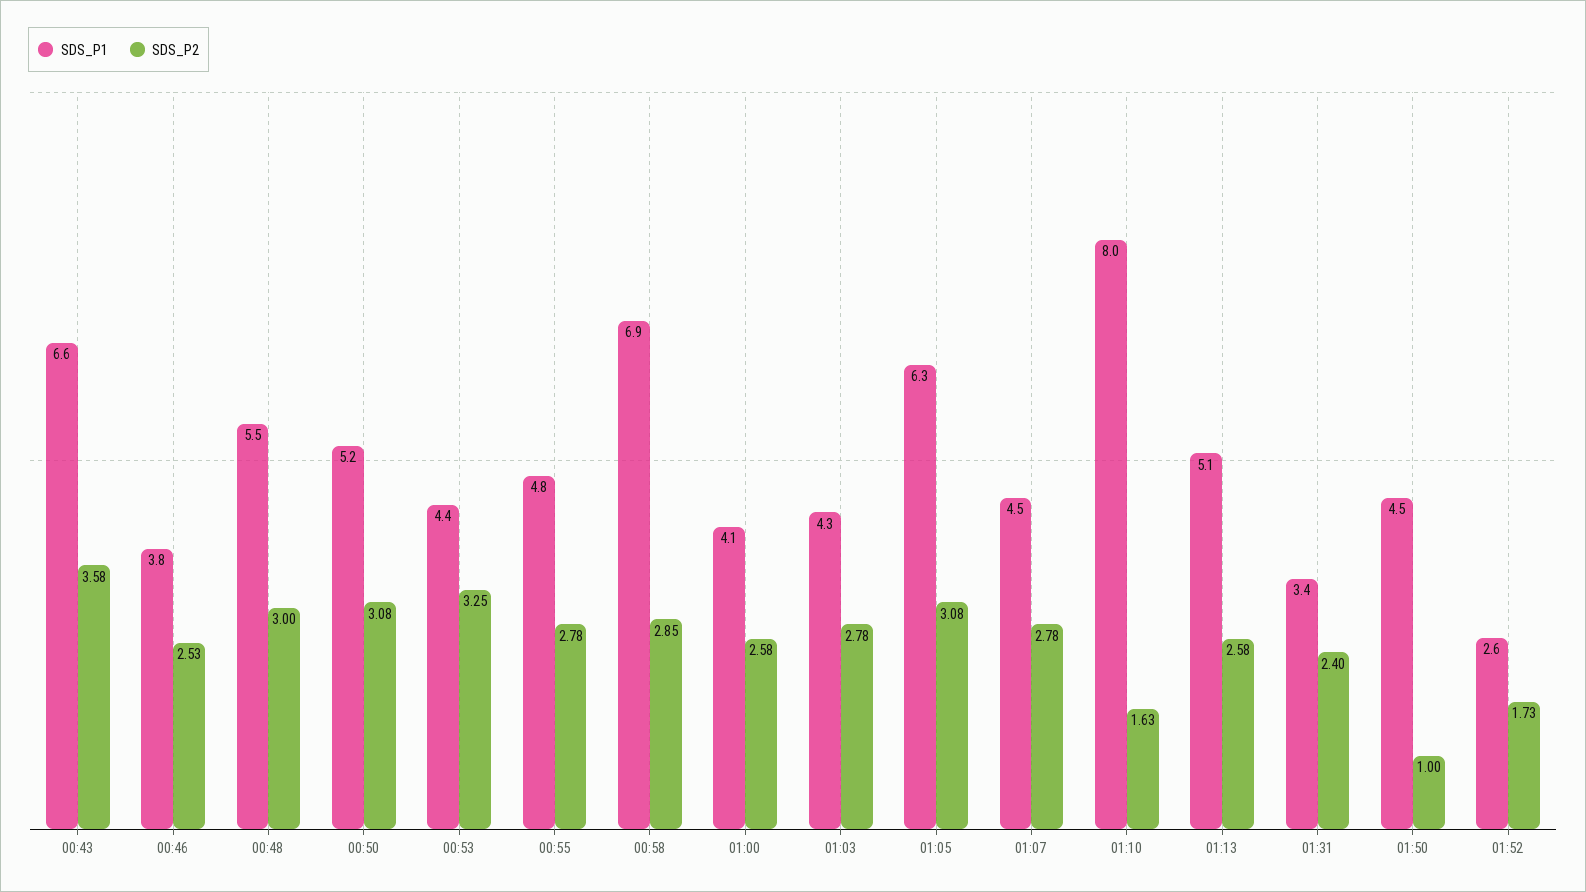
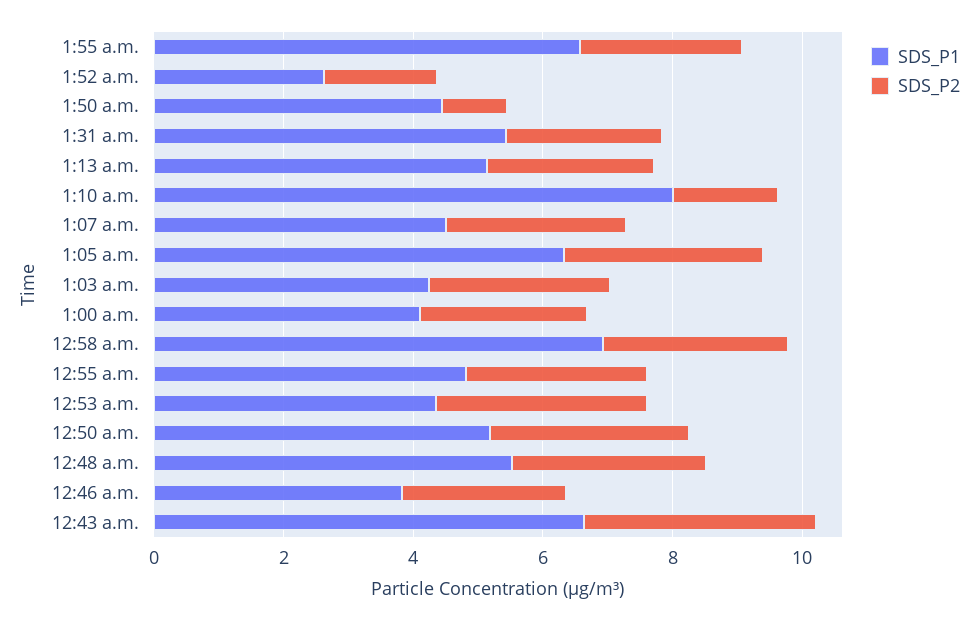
SDS_P1, 01:31: 3.4 -> 5.5
SDS_P1, 1:55 a.m.: none -> 6.5
SDS_P2, 1:55 a.m.: none -> 2.5

